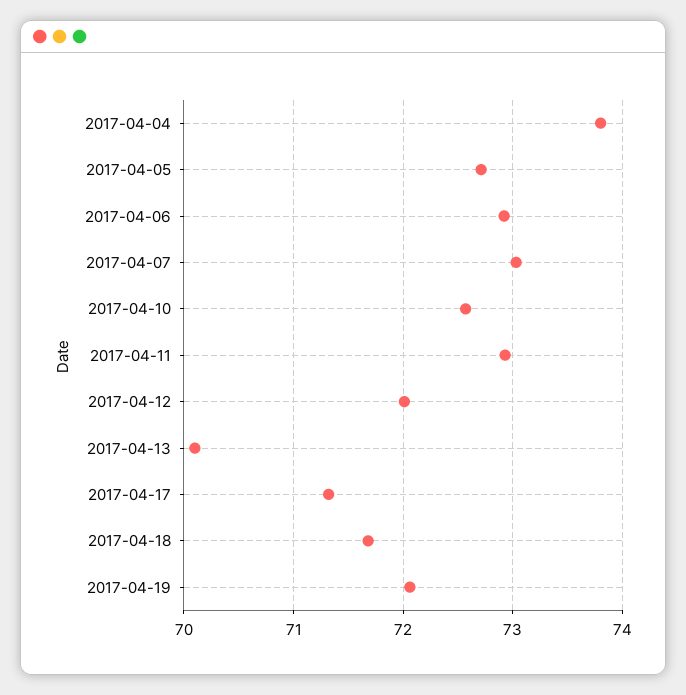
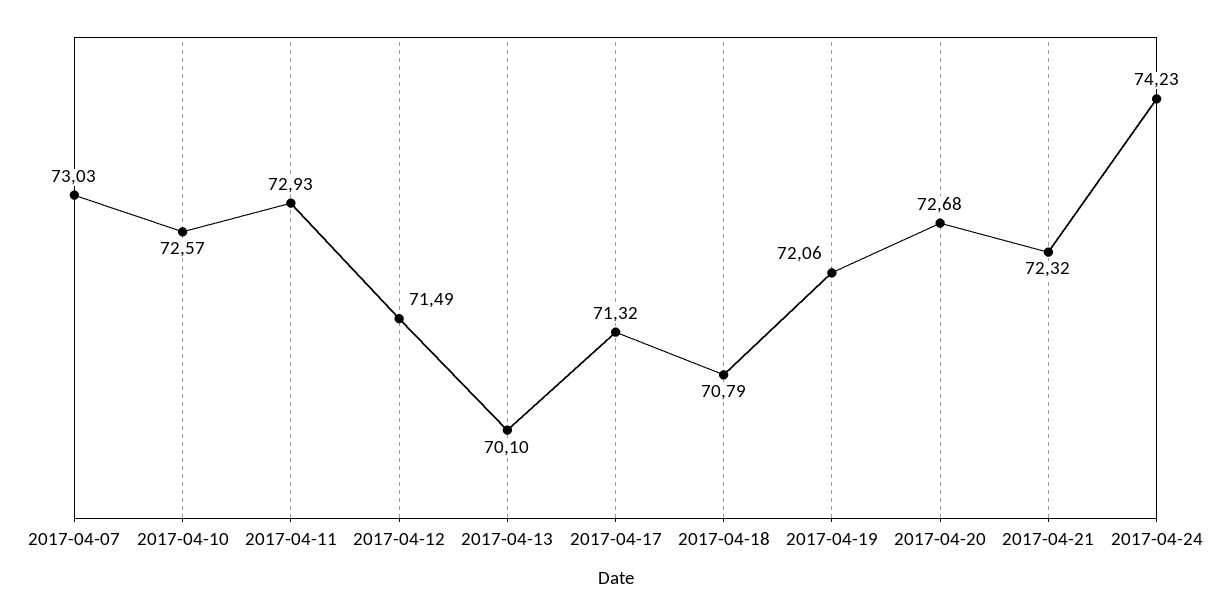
2017-04-04: 73.8 -> none
2017-04-05: 72.7 -> none
2017-04-06: 72.9 -> none
2017-04-12: 72 -> 71.49
2017-04-18: 71.7 -> 70.79
2017-04-20: none -> 72.68
2017-04-21: none -> 72.32
2017-04-24: none -> 74.23

